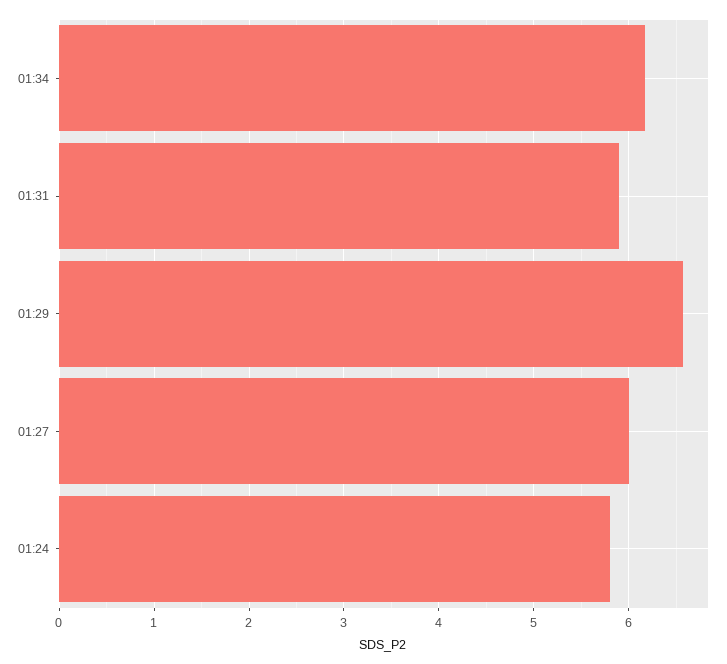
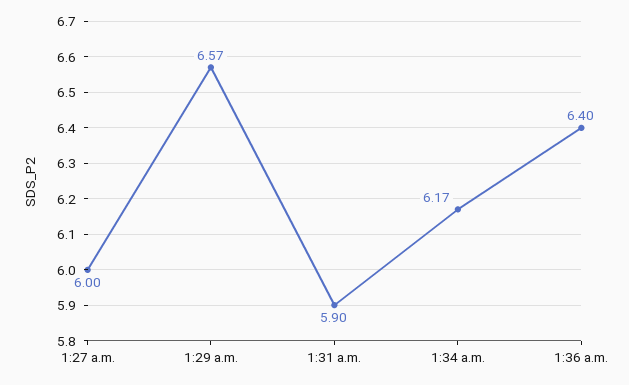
01:24: 5.8 -> none
1:36 a.m.: none -> 6.4

